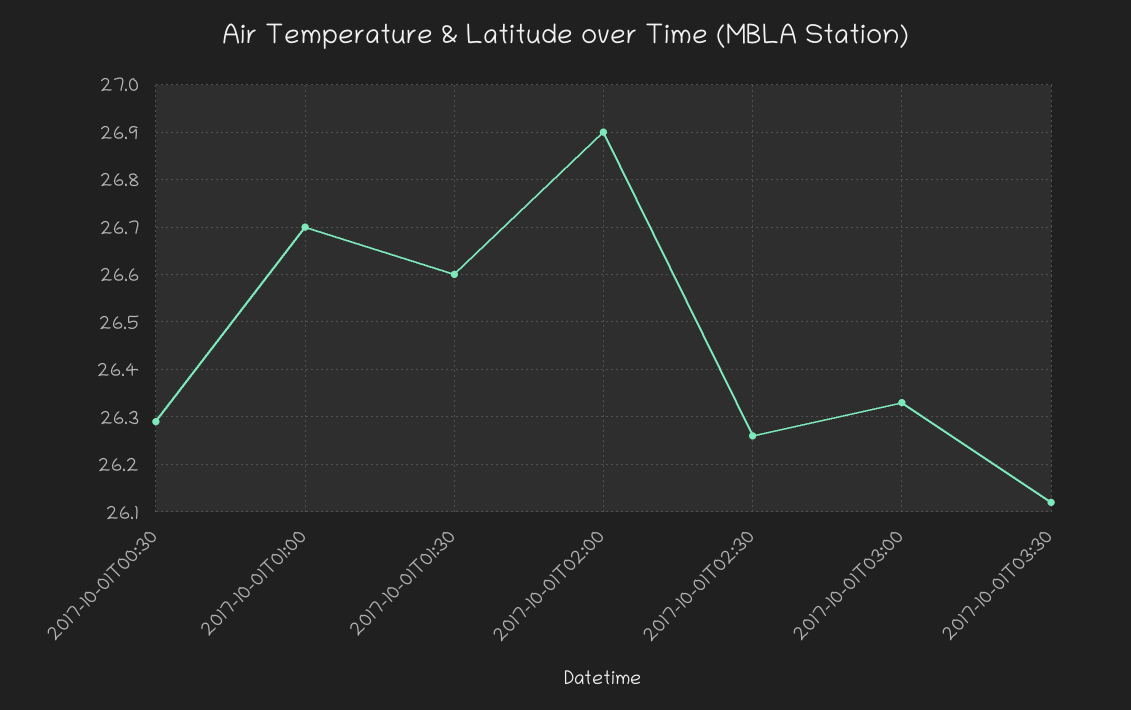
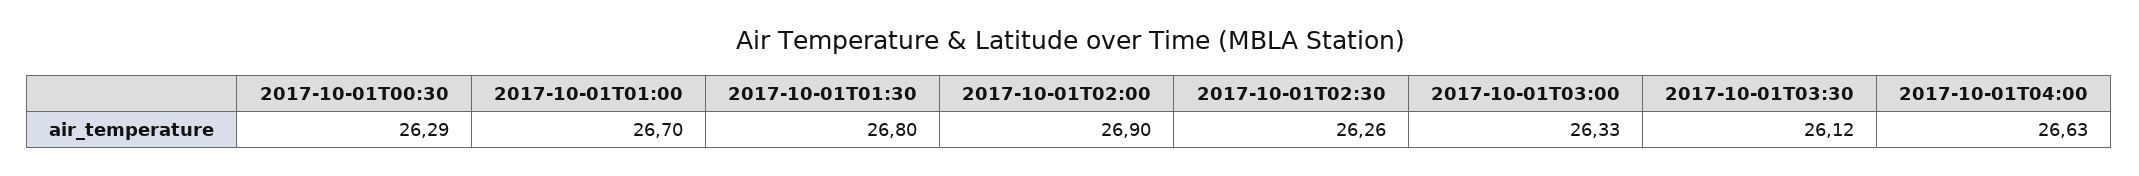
2017-10-01T01:30: 26.6 -> 26.8
2017-10-01T04:00: none -> 26.63

